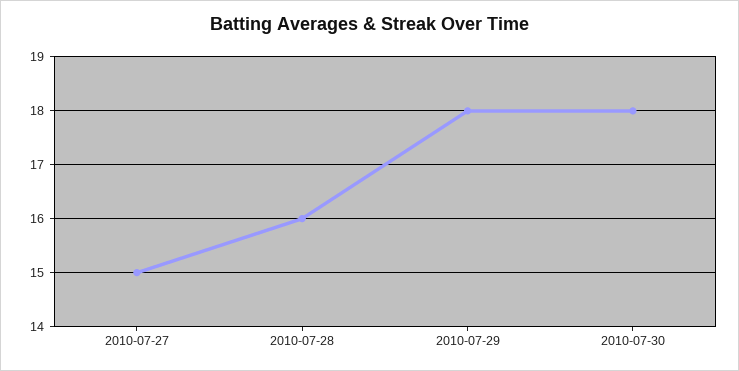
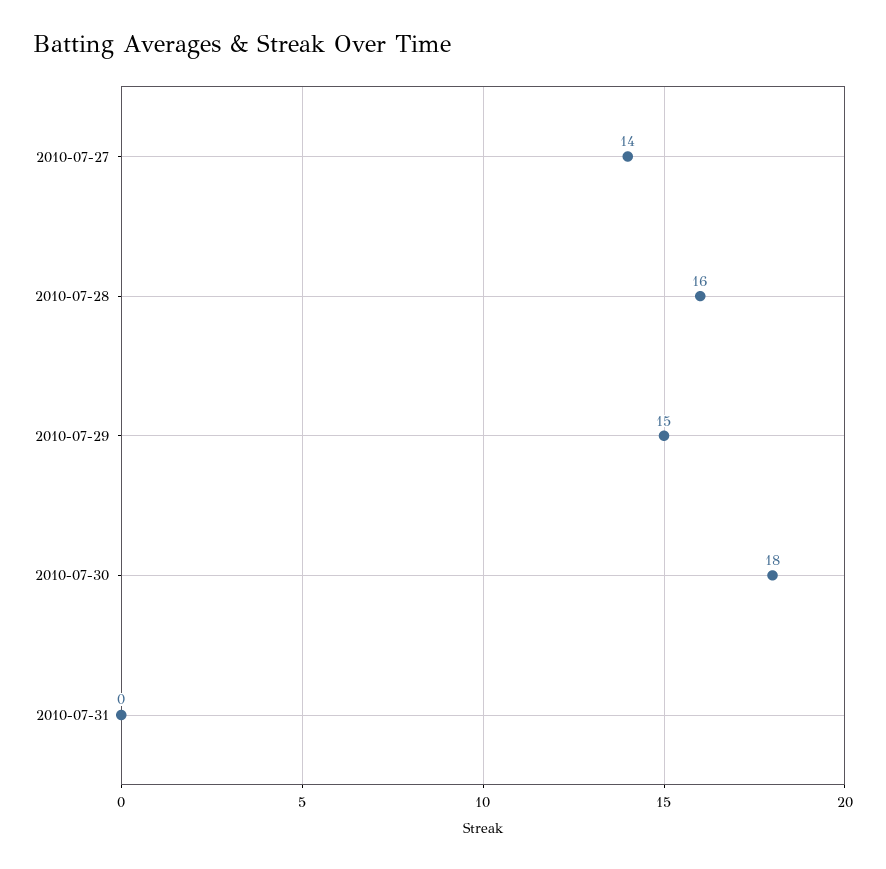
2010-07-27: 15 -> 14
2010-07-29: 18 -> 15
2010-07-31: none -> 0

